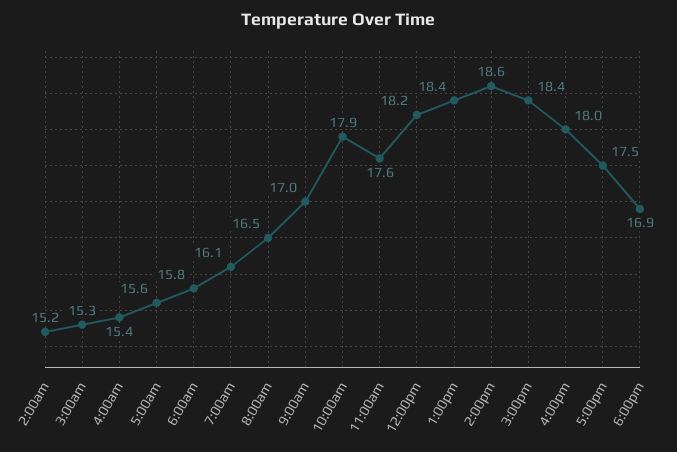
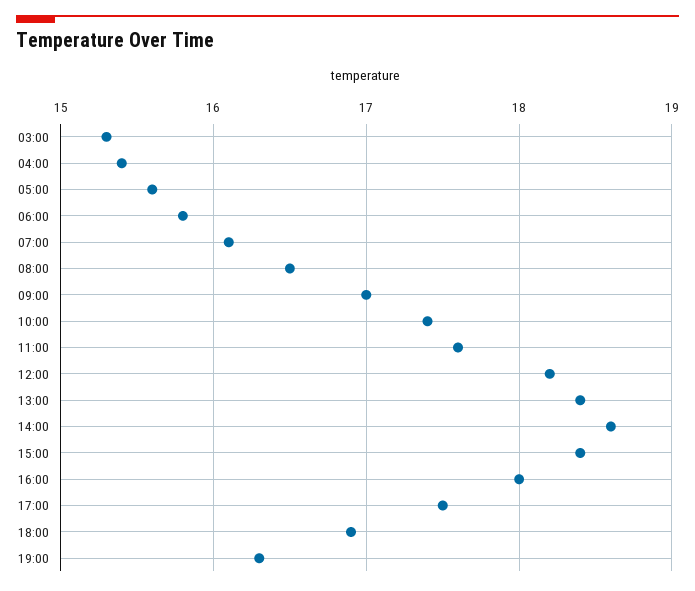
2:00am: 15.2 -> none
10:00am: 17.9 -> 17.4
19:00: none -> 16.3

